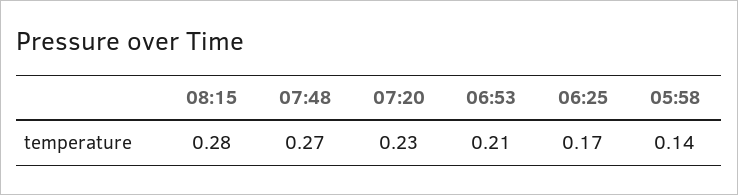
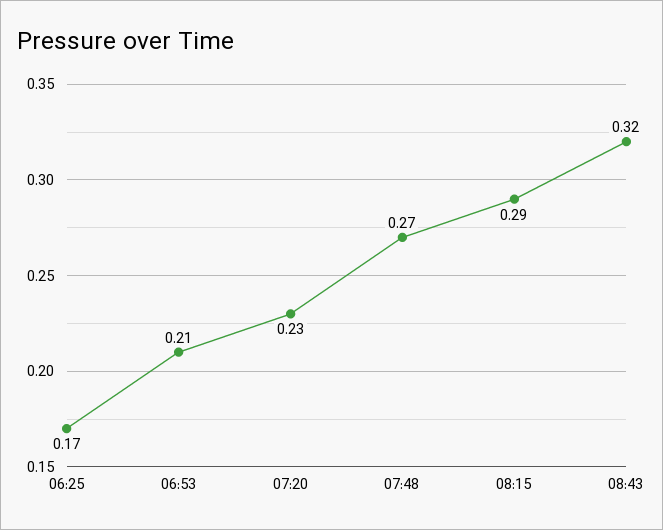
08:15: 0.28 -> 0.29
05:58: 0.14 -> none
08:43: none -> 0.32

